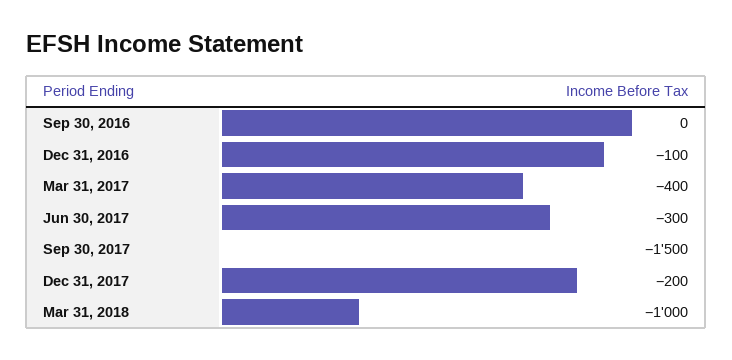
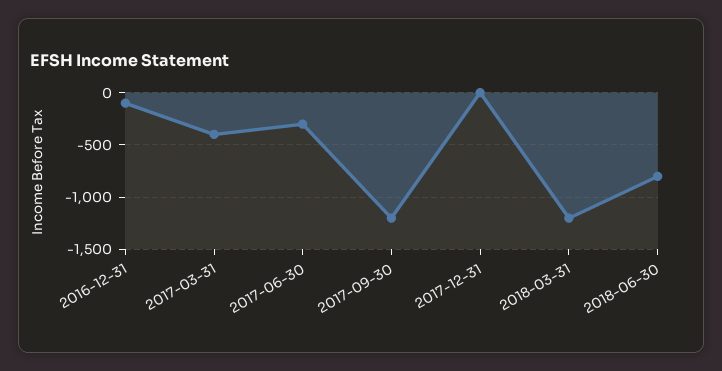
Sep 30, 2016: 0 -> none
Sep 30, 2017: -1500 -> -1200
Dec 31, 2017: -200 -> 0
Mar 31, 2018: -1000 -> -1200
2018-06-30: none -> -800

